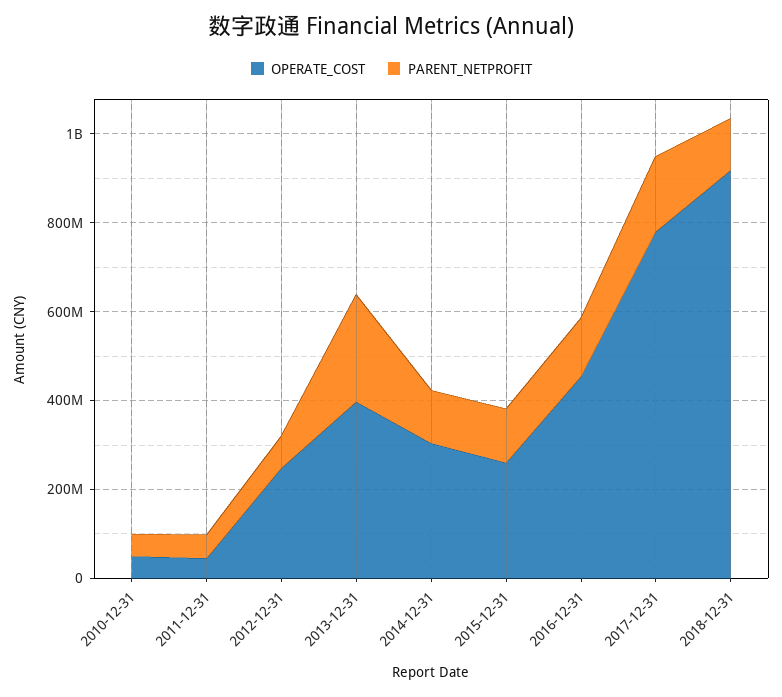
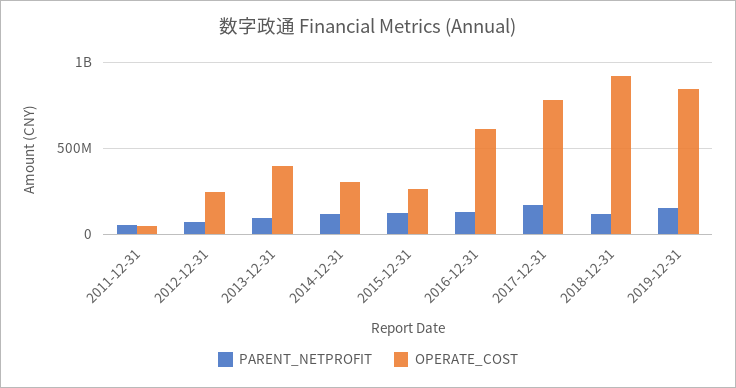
OPERATE_COST, 2010-12-31: 50000000 -> none
PARENT_NETPROFIT, 2010-12-31: 50000000 -> none
PARENT_NETPROFIT, 2013-12-31: 250000000 -> 100000000
OPERATE_COST, 2016-12-31: 450000000 -> 600000000
PARENT_NETPROFIT, 2019-12-31: none -> 150000000
OPERATE_COST, 2019-12-31: none -> 850000000

